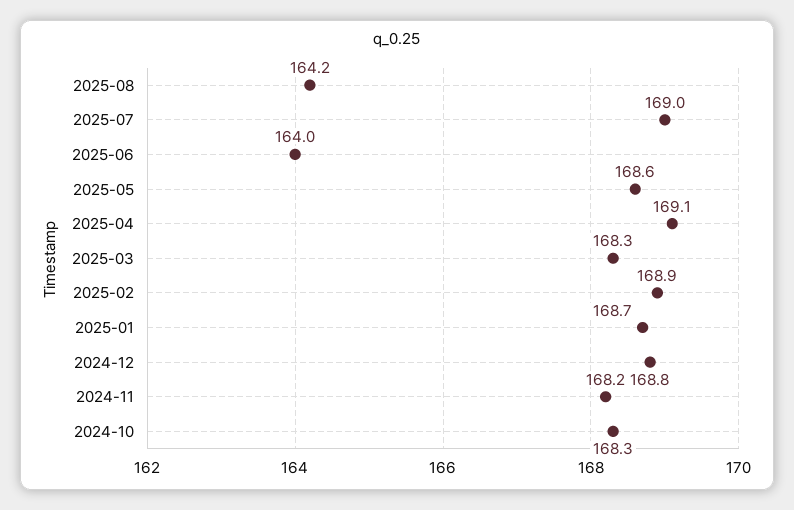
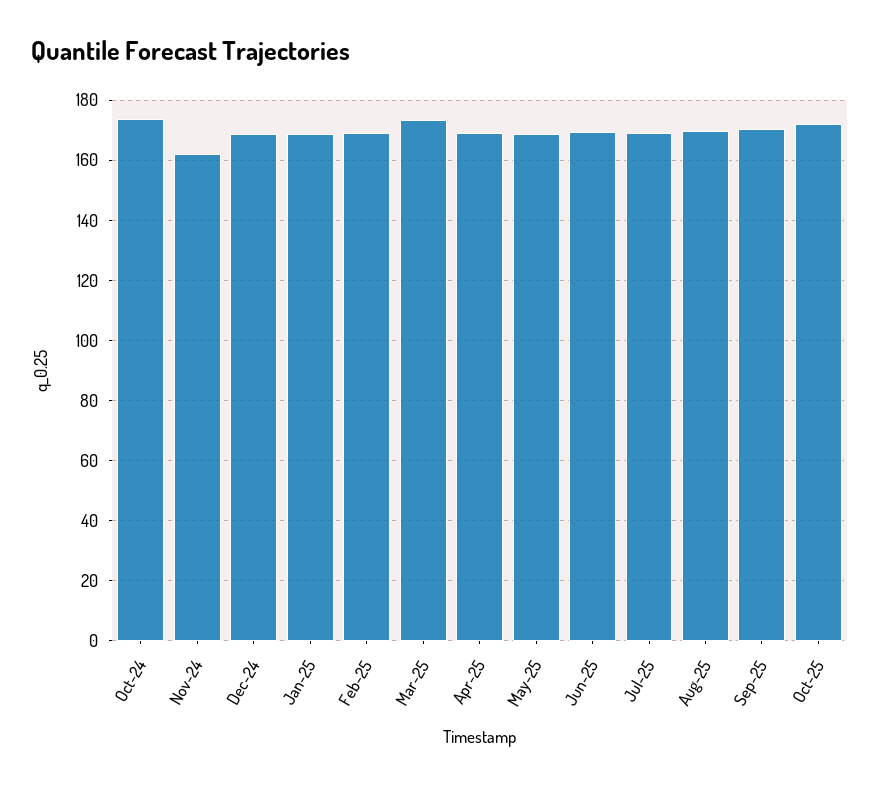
2025-08: 164.2 -> 170
2025-06: 164 -> 170
2025-03: 168.3 -> 174
2024-11: 168.2 -> 162
2024-10: 168.3 -> 174
Sep-25: none -> 170
Oct-25: none -> 172

